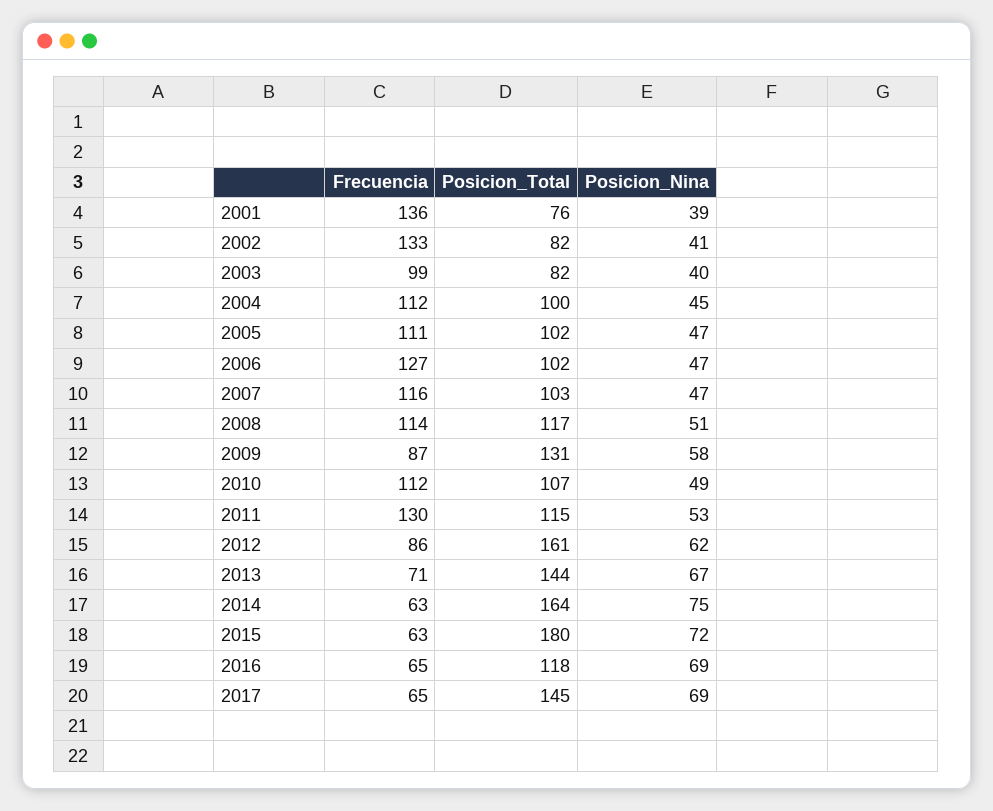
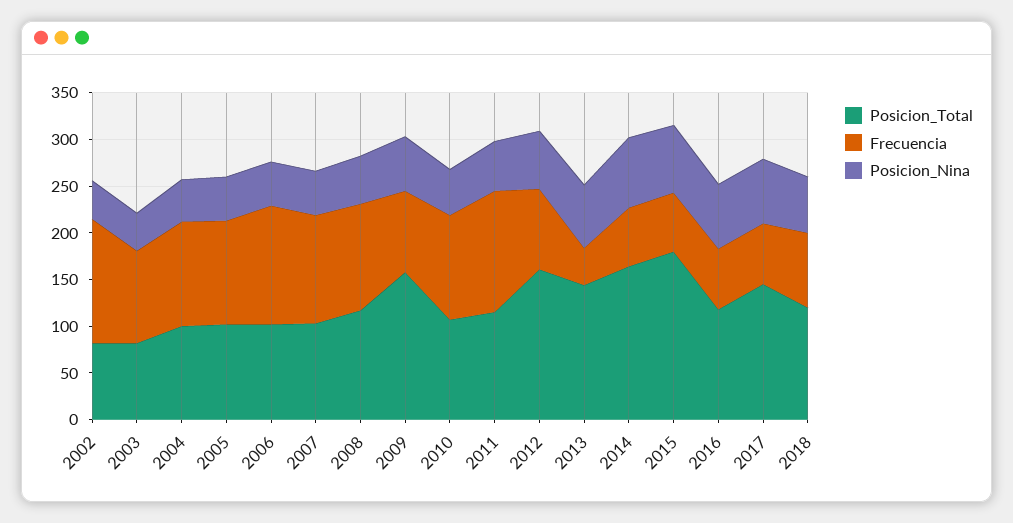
Frecuencia, 2001: 136 -> none
Posicion_Total, 2001: 76 -> none
Posicion_Nina, 2001: 39 -> none
Posicion_Total, 2009: 131 -> 160
Frecuencia, 2013: 71 -> 40
Posicion_Total, 2018: none -> 120
Frecuencia, 2018: none -> 80
Posicion_Nina, 2018: none -> 60

